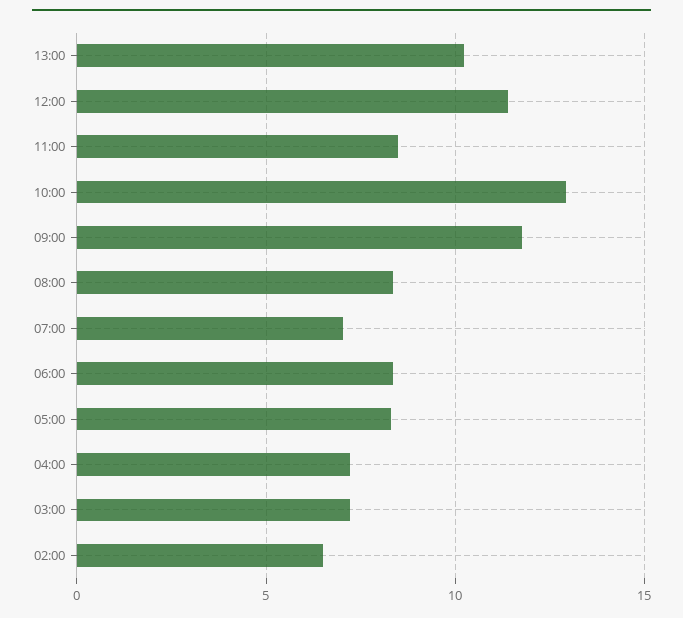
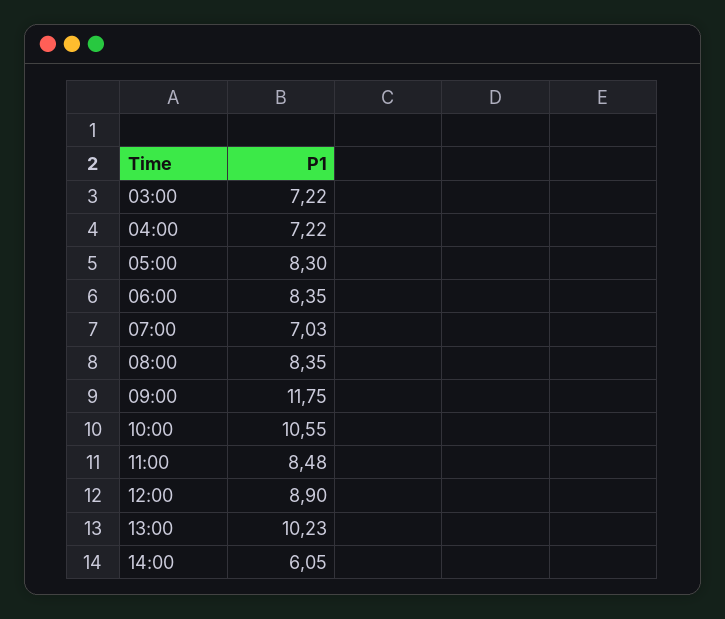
12:00: 11.5 -> 8.9
10:00: 13 -> 10.55
02:00: 6.5 -> none
14:00: none -> 6.05

